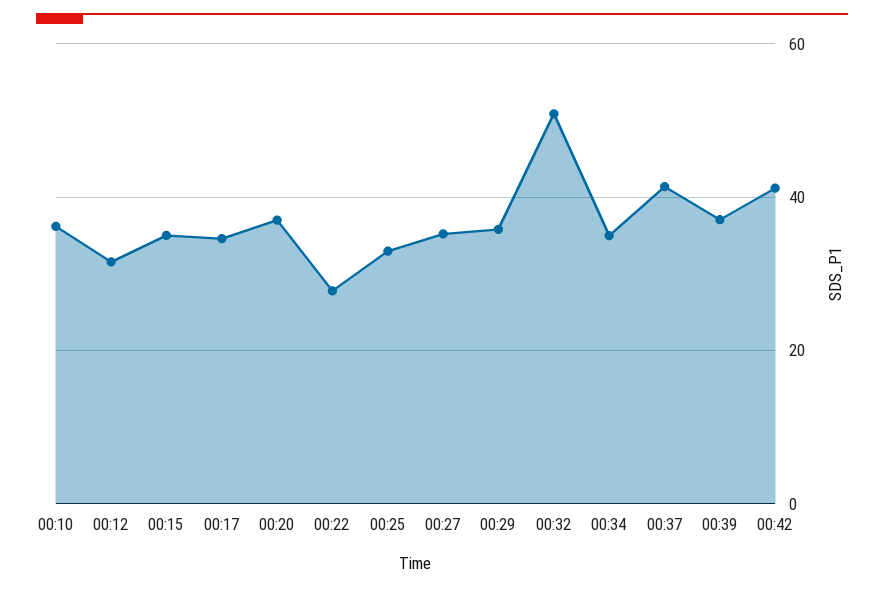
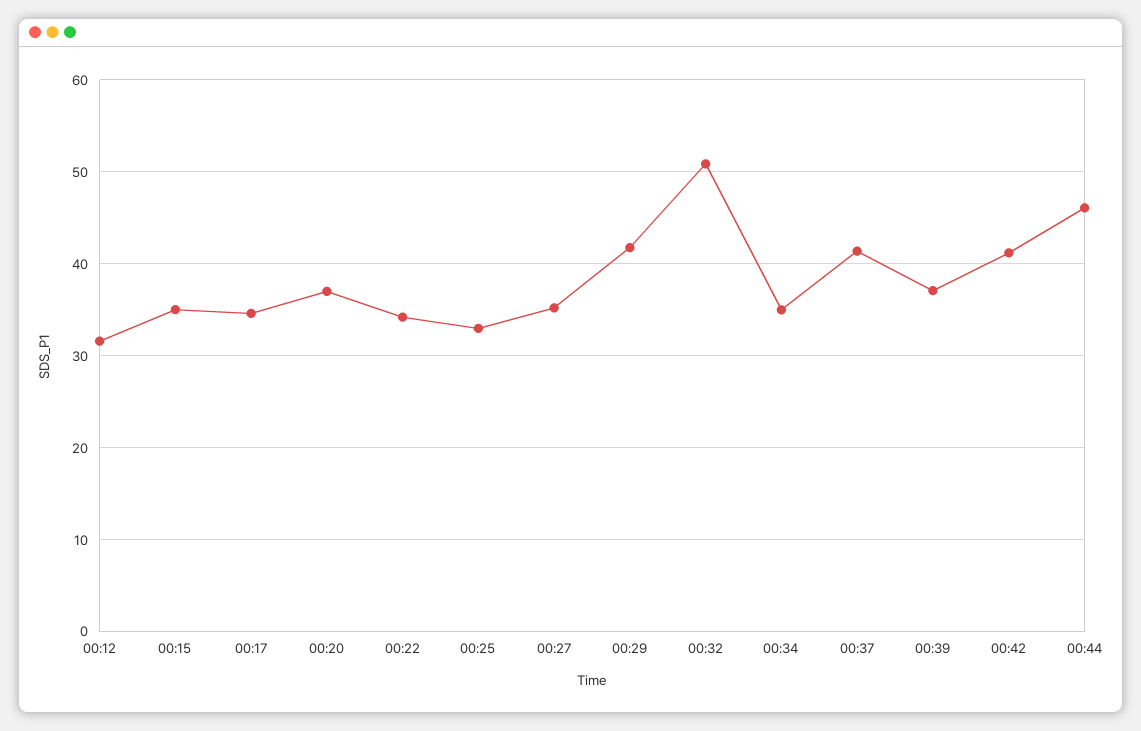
00:10: 36 -> none
00:22: 28 -> 34
00:29: 36 -> 42
00:44: none -> 46

